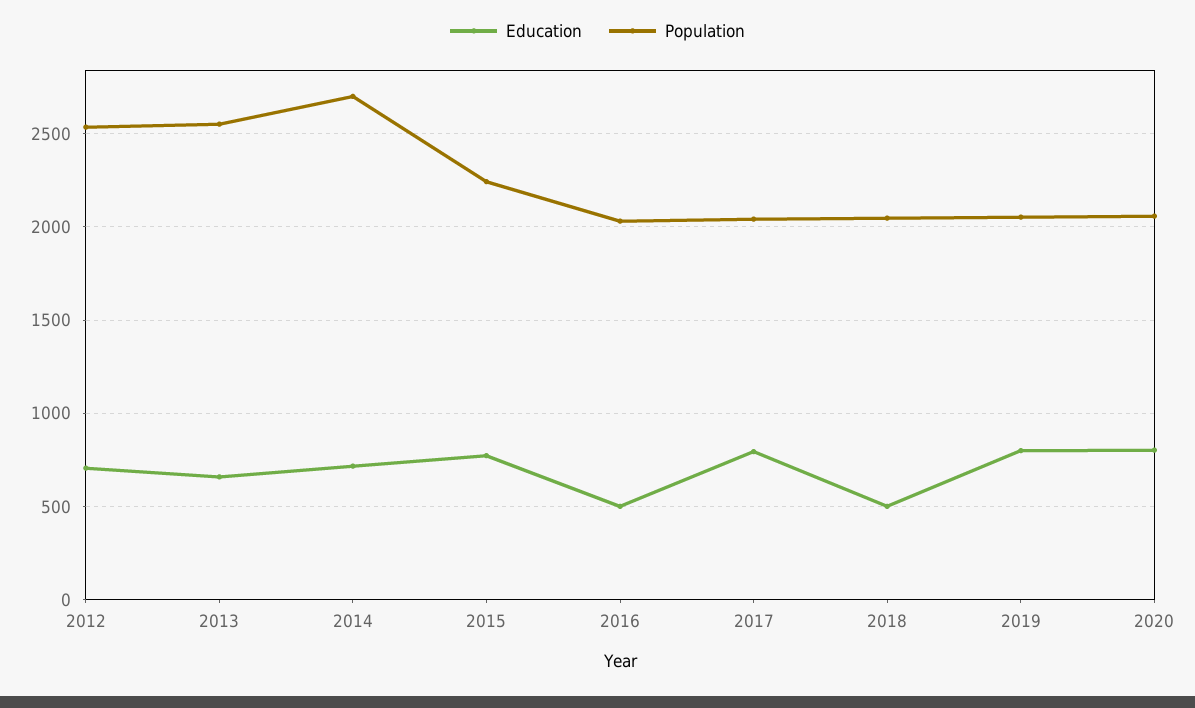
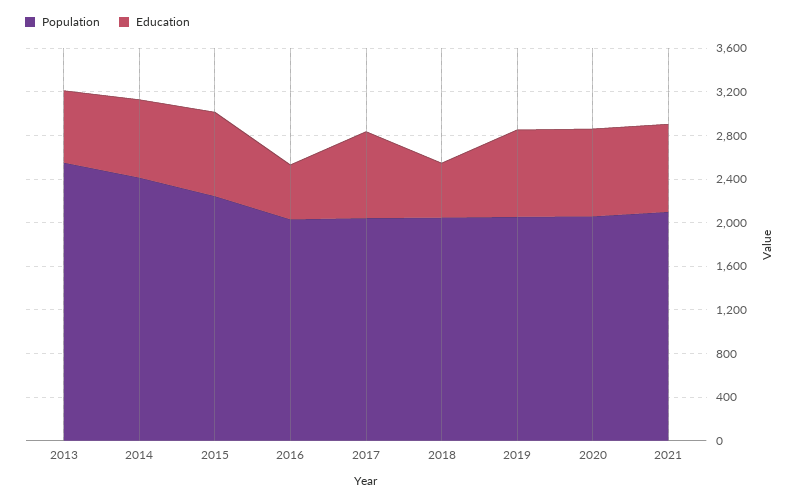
Education, 2012: 700 -> none
Population, 2012: 2550 -> none
Population, 2014: 2700 -> 2400
Population, 2021: none -> 2100
Education, 2021: none -> 800

